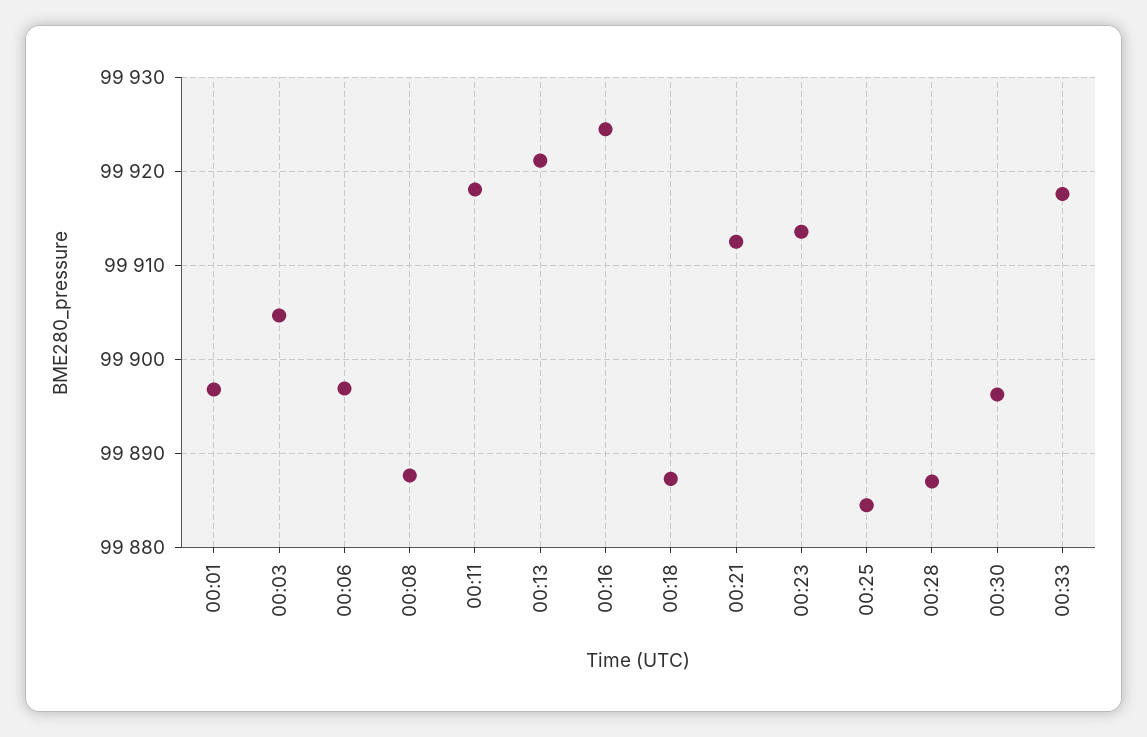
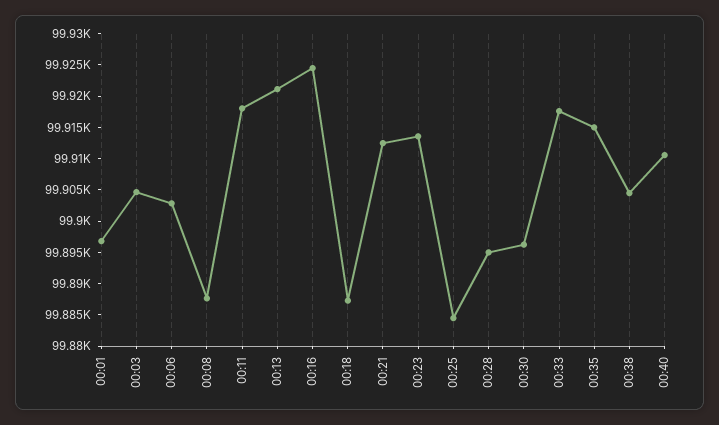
00:06: 99897 -> 99902.5
00:28: 99887 -> 99895
00:35: none -> 99915
00:38: none -> 99905
00:40: none -> 99910

